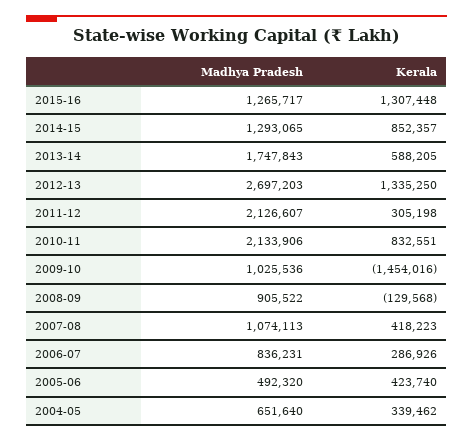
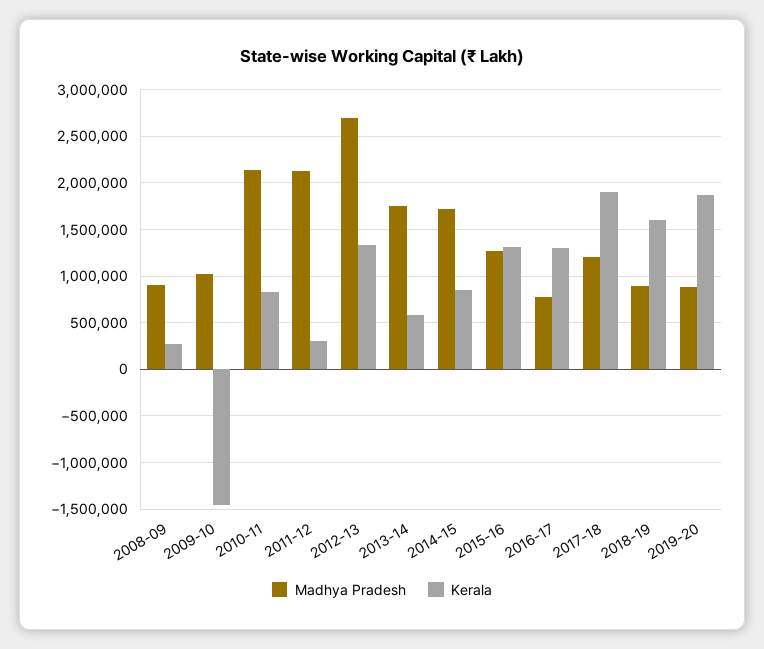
Madhya Pradesh, 2014-15: 1293065 -> 1700000
Kerala, 2008-09: -129568 -> 300000
Madhya Pradesh, 2007-08: 1074113 -> none
Kerala, 2007-08: 418223 -> none
Madhya Pradesh, 2006-07: 836231 -> none
Kerala, 2006-07: 286926 -> none
Madhya Pradesh, 2005-06: 492320 -> none
Kerala, 2005-06: 423740 -> none
Madhya Pradesh, 2004-05: 651640 -> none
Kerala, 2004-05: 339462 -> none
Madhya Pradesh, 2016-17: none -> 800000
Kerala, 2016-17: none -> 1300000
Madhya Pradesh, 2017-18: none -> 1200000
Kerala, 2017-18: none -> 1900000
Madhya Pradesh, 2018-19: none -> 900000
Kerala, 2018-19: none -> 1600000
Madhya Pradesh, 2019-20: none -> 900000
Kerala, 2019-20: none -> 1900000

